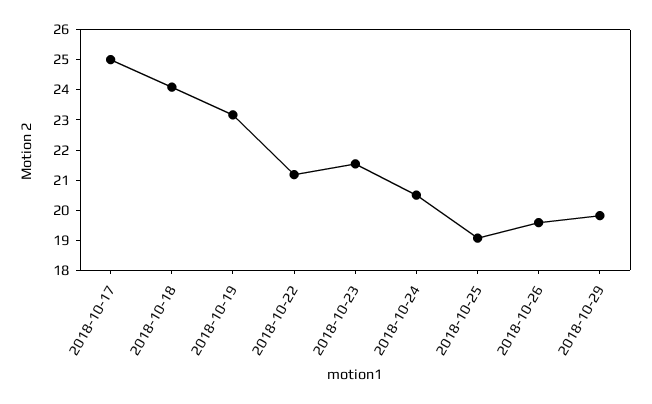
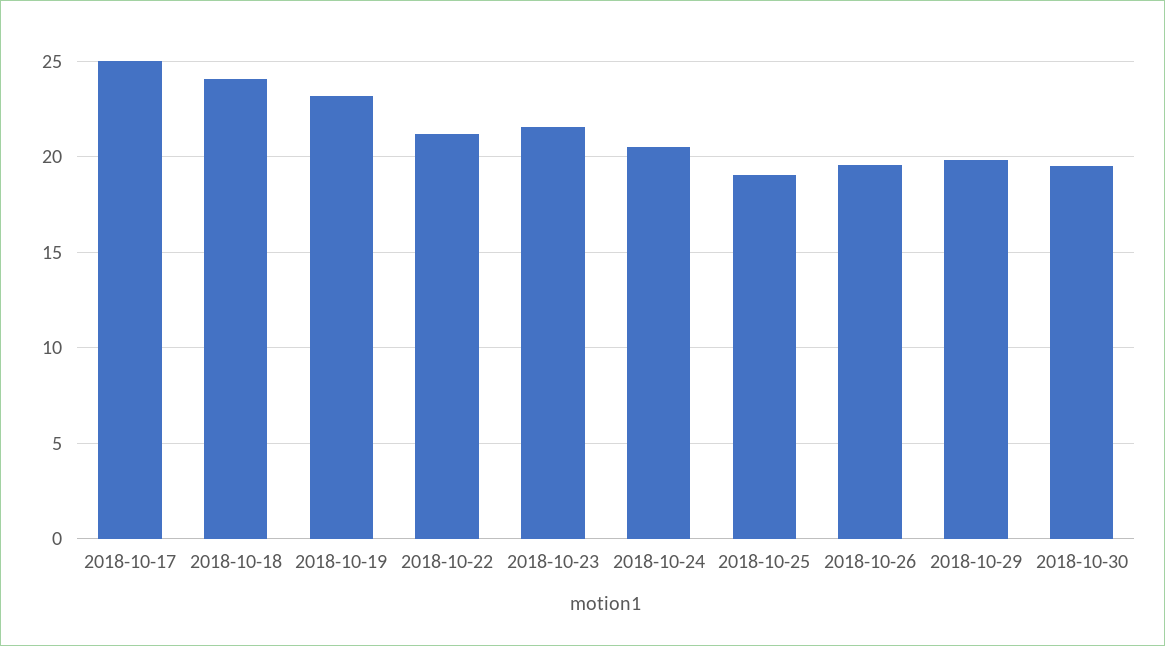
2018-10-30: none -> 19.5

